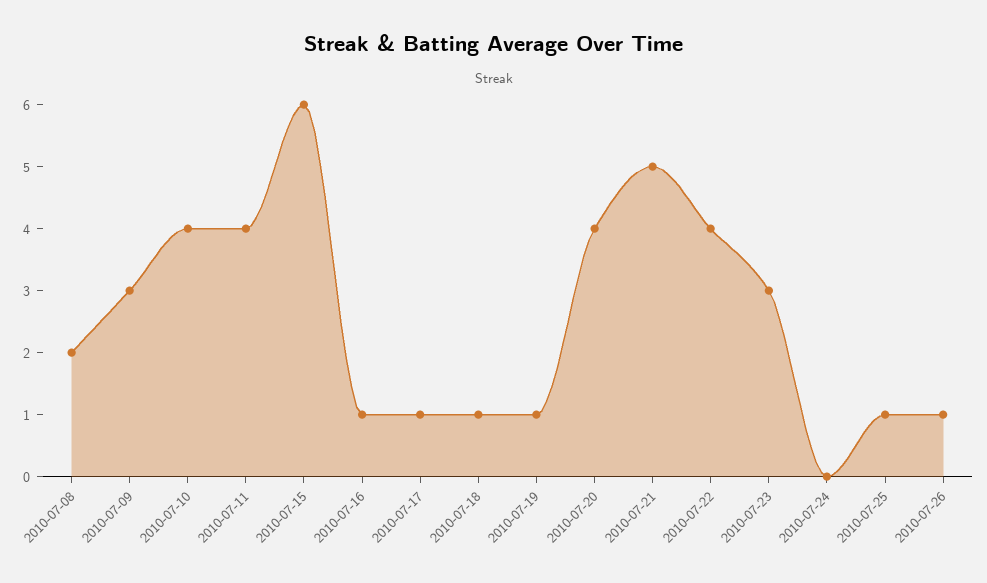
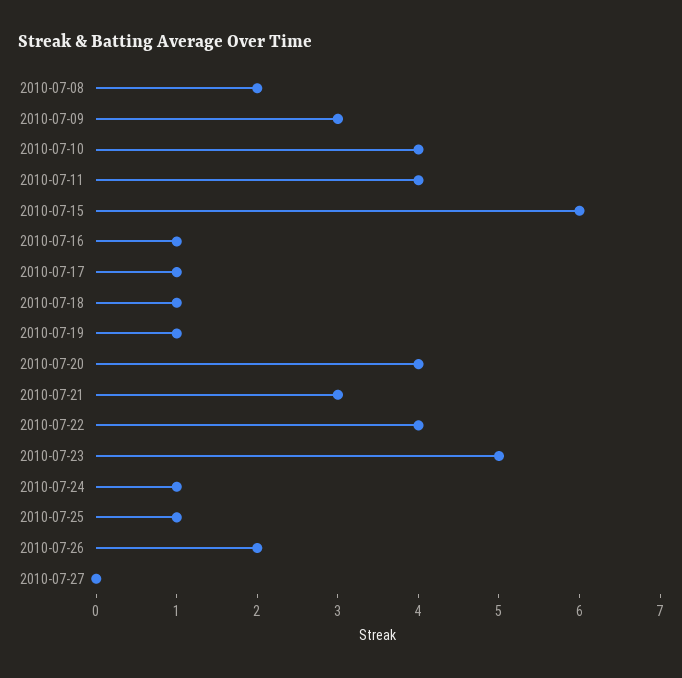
2010-07-21: 5 -> 3
2010-07-23: 3 -> 5
2010-07-24: 0 -> 1
2010-07-26: 1 -> 2
2010-07-27: none -> 0

